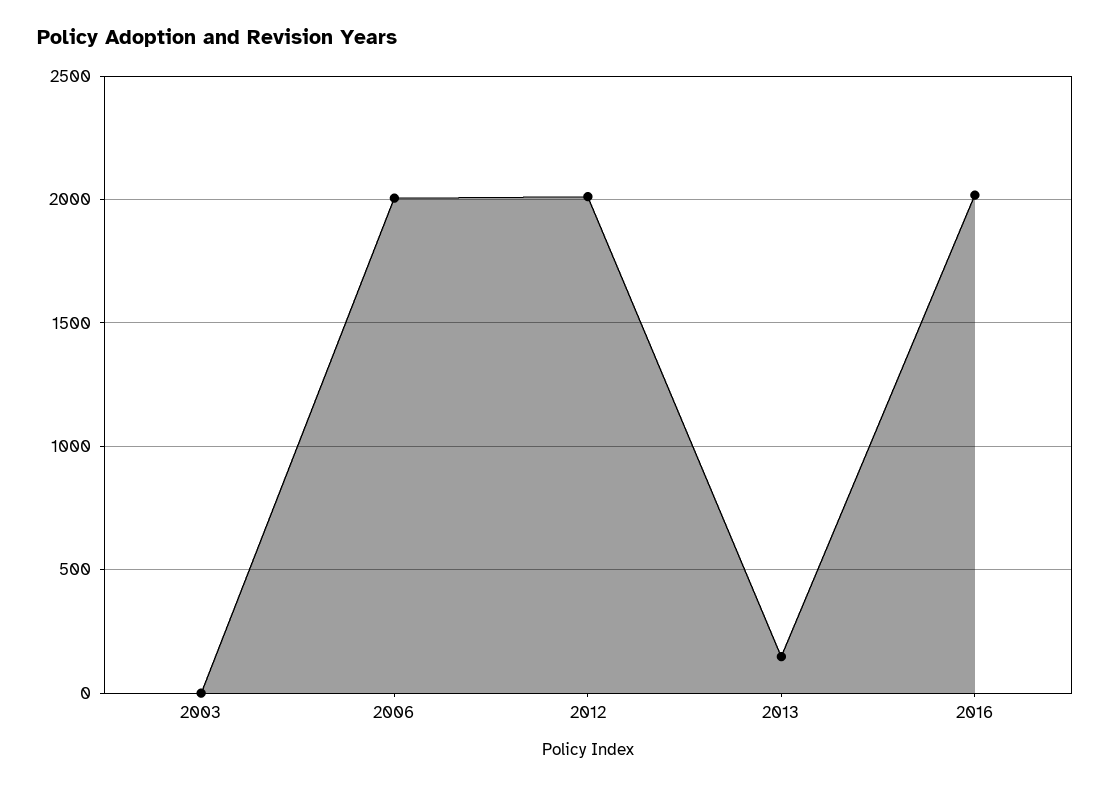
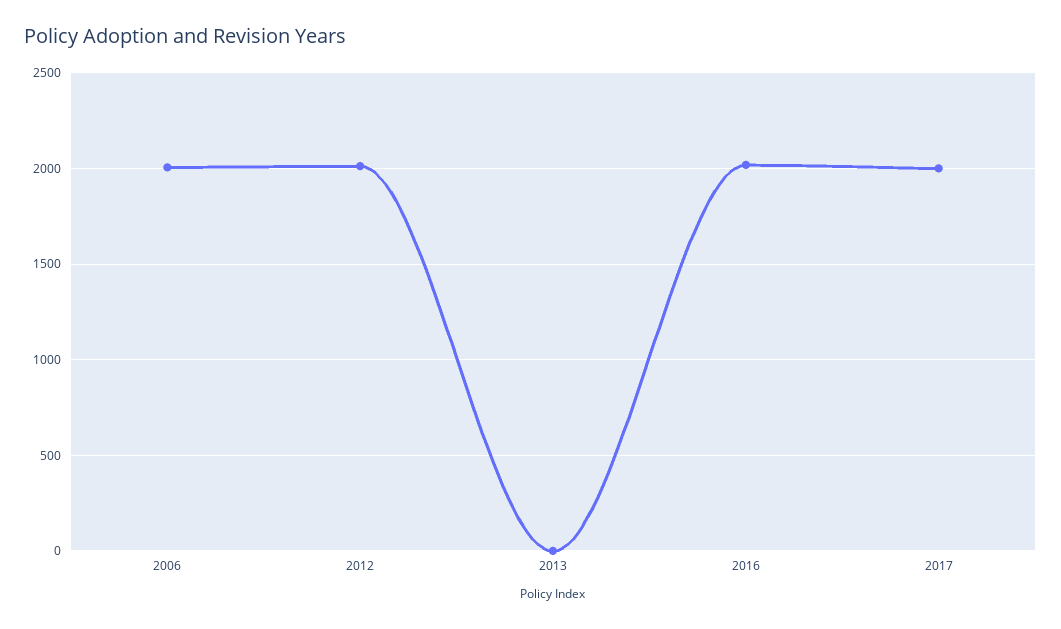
2003: 0 -> none
2013: 150 -> 0
2017: none -> 2000

